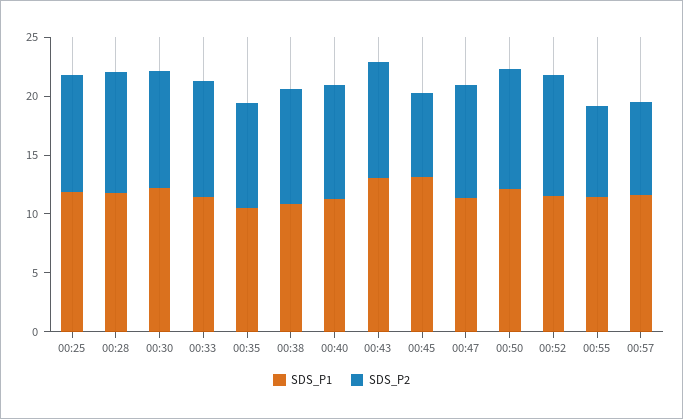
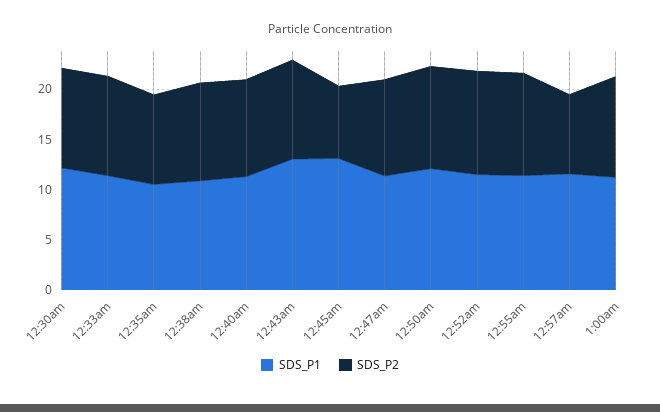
SDS_P1, 00:25: 12 -> none
SDS_P2, 00:25: 10 -> none
SDS_P1, 00:28: 12 -> none
SDS_P2, 00:28: 10 -> none
SDS_P2, 00:55: 8 -> 10
SDS_P1, 1:00am: none -> 11
SDS_P2, 1:00am: none -> 10

